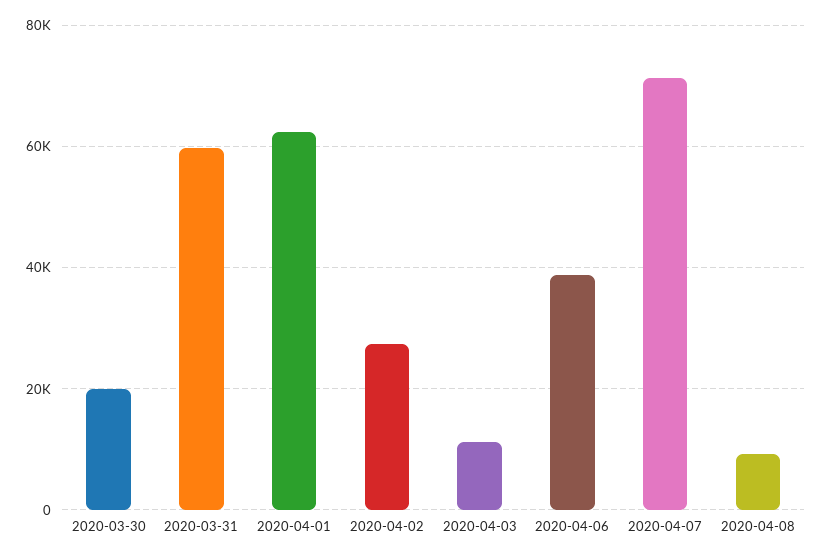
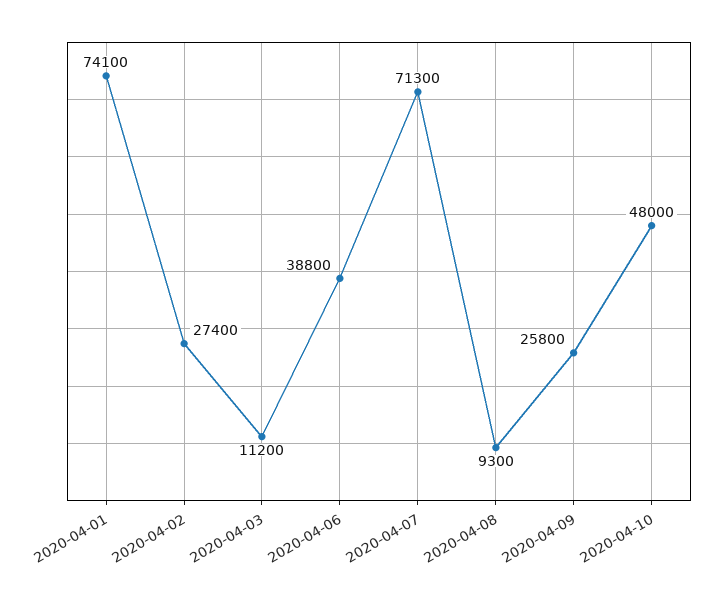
2020-03-30: 20000 -> none
2020-03-31: 60000 -> none
2020-04-01: 62000 -> 74100
2020-04-09: none -> 25800
2020-04-10: none -> 48000

